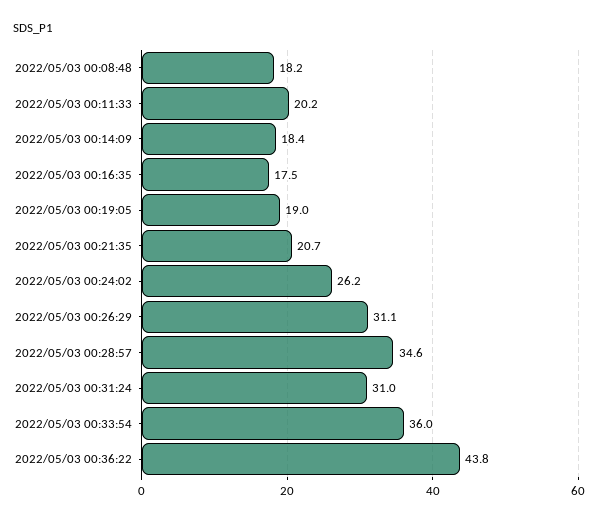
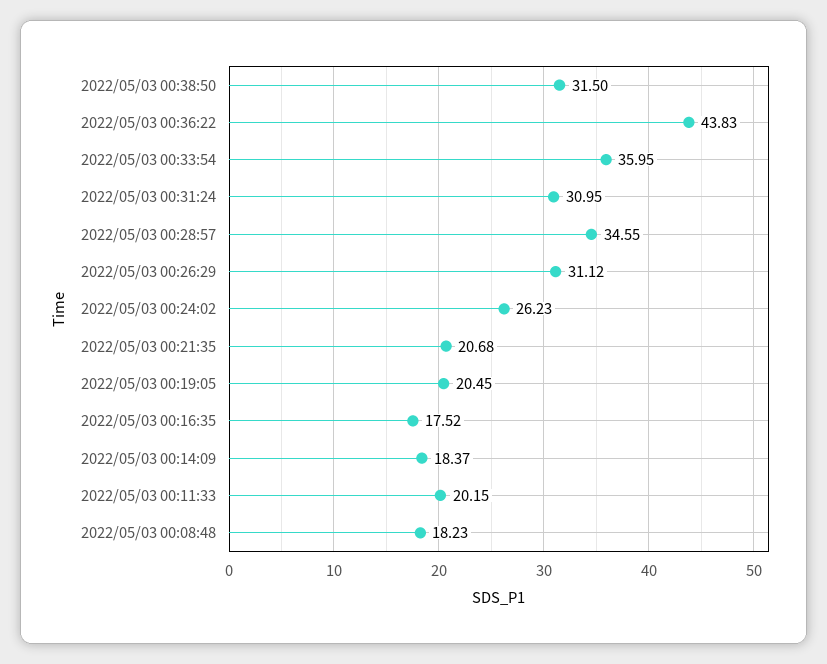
2022/05/03 00:19:05: 19 -> 20.45
2022/05/03 00:38:50: none -> 31.5

